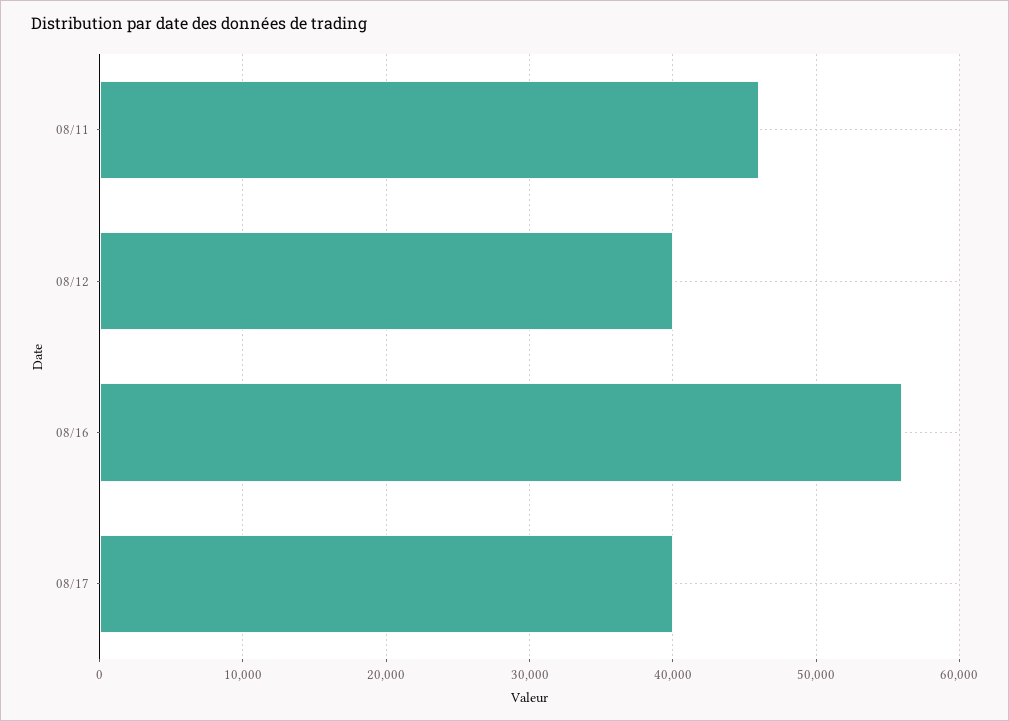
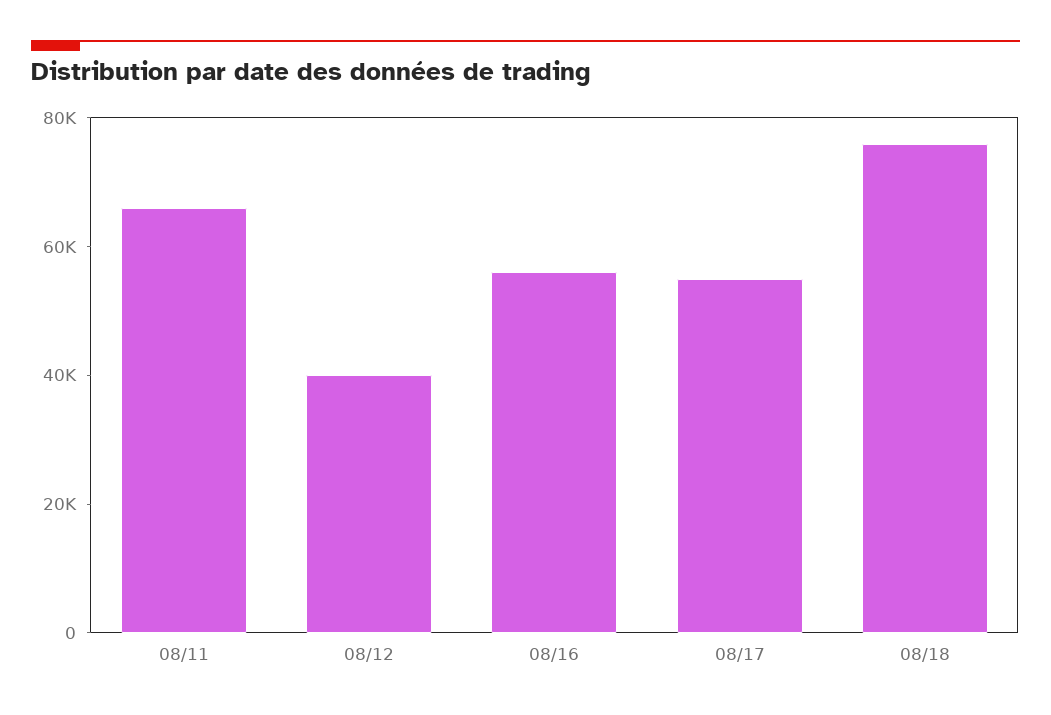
08/11: 46000 -> 65000
08/17: 40000 -> 55000
08/18: none -> 75000

